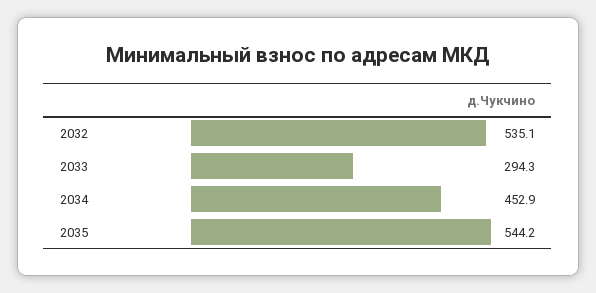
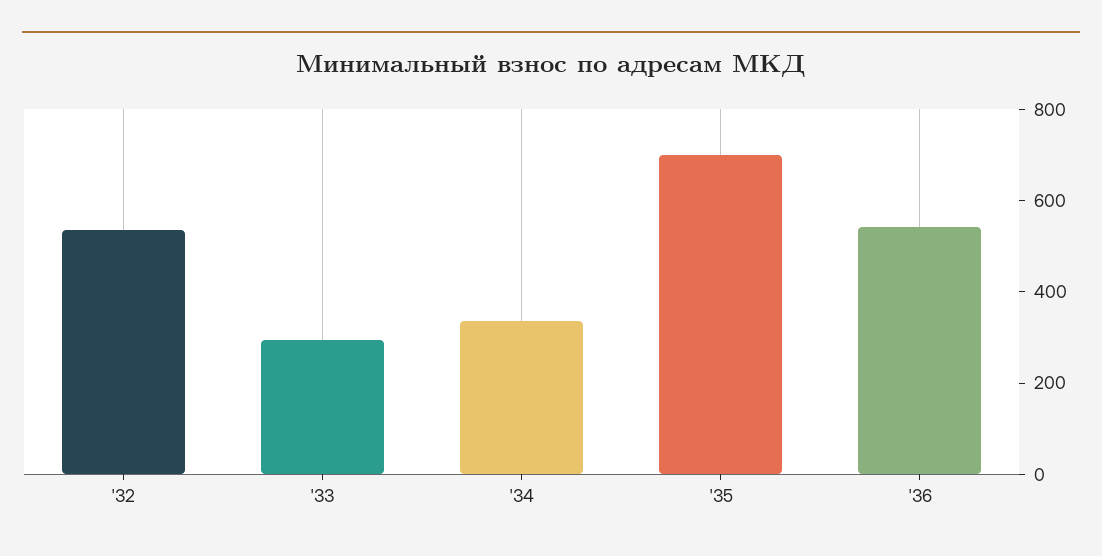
2034: 452.9 -> 350
2035: 544.2 -> 700
'36: none -> 550

